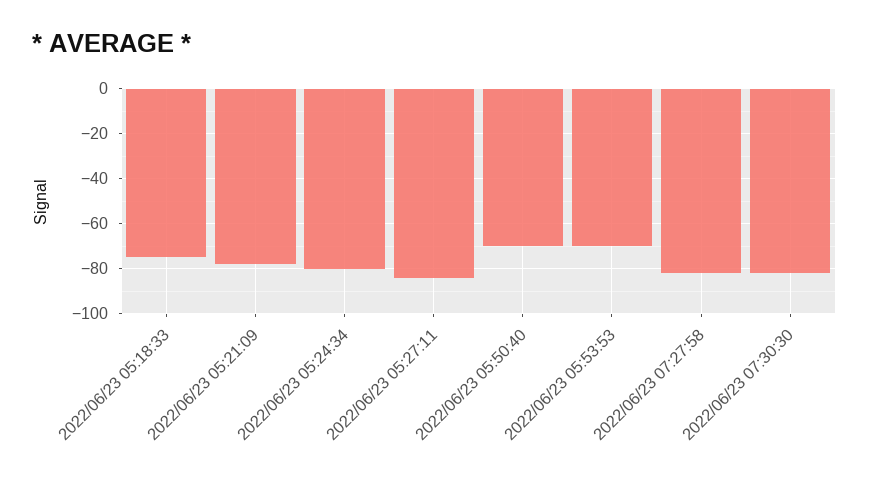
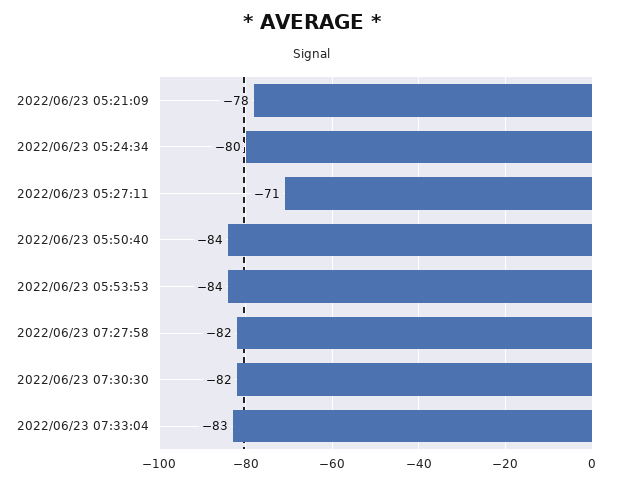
2022/06/23 05:18:33: -75 -> none
2022/06/23 05:27:11: -85 -> -71
2022/06/23 05:50:40: -70 -> -84
2022/06/23 05:53:53: -70 -> -84
2022/06/23 07:33:04: none -> -83

